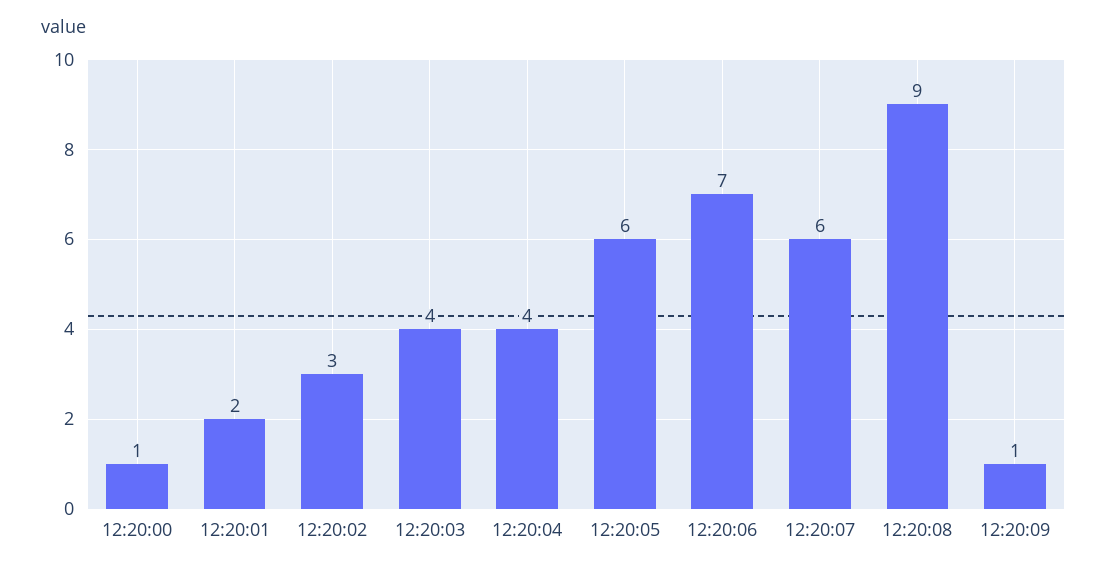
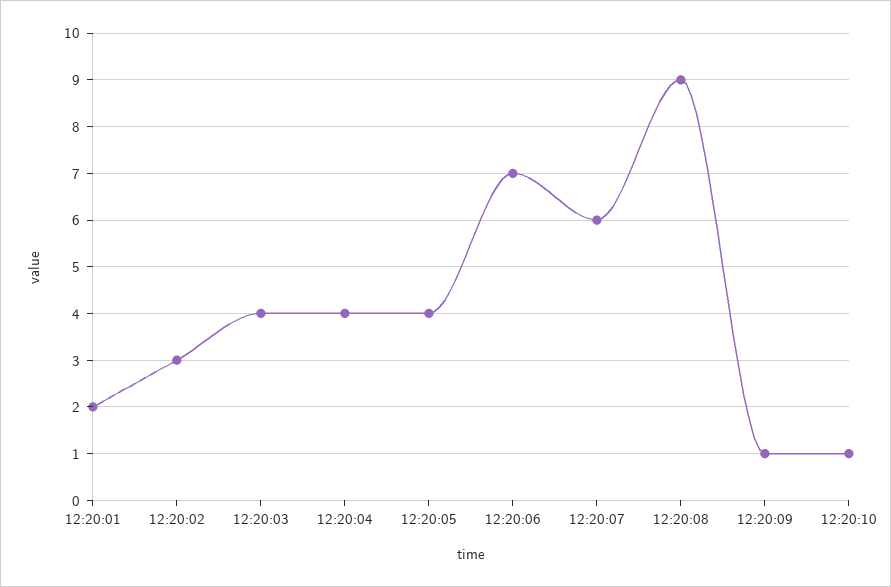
12:20:00: 1 -> none
12:20:05: 6 -> 4
12:20:10: none -> 1

